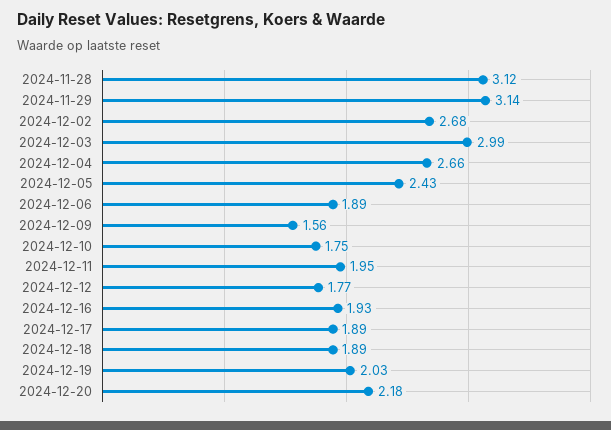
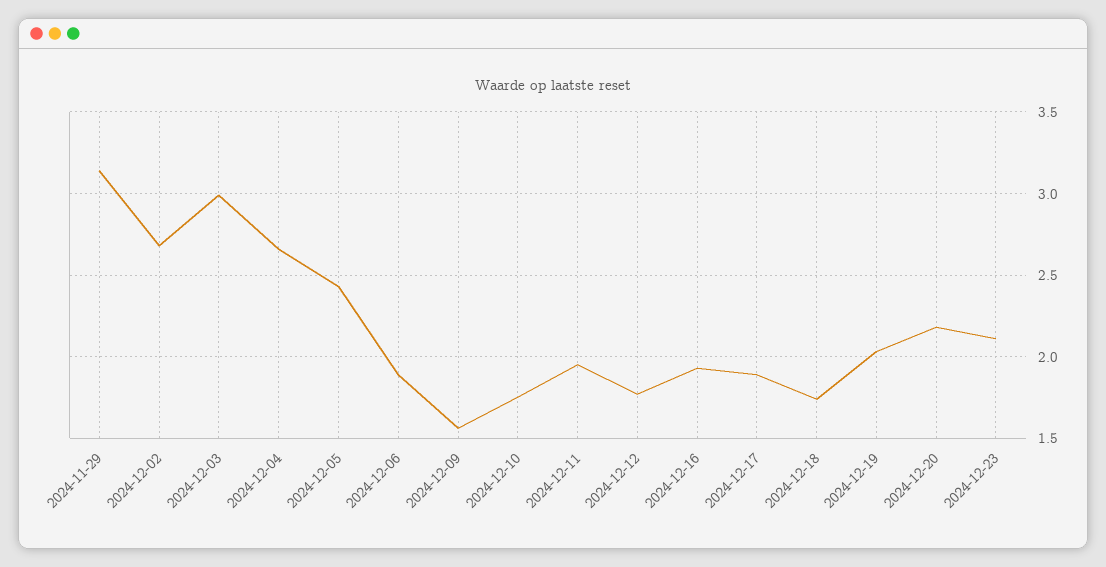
2024-11-28: 3.12 -> none
2024-12-18: 1.89 -> 1.75
2024-12-23: none -> 2.1

